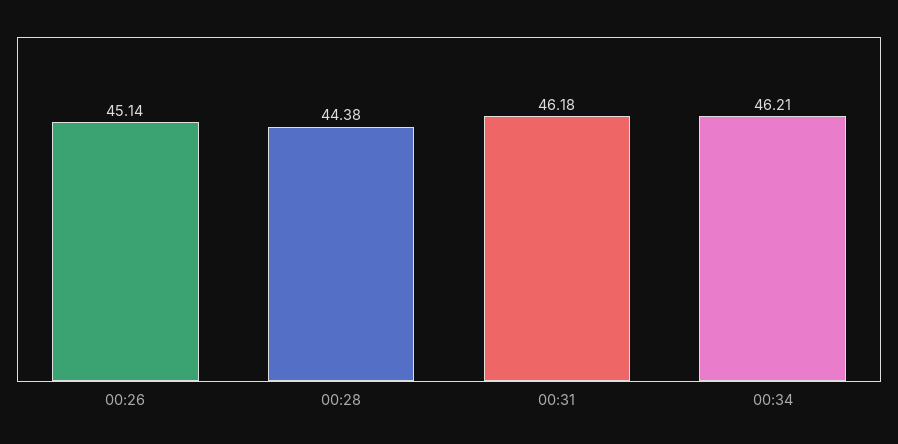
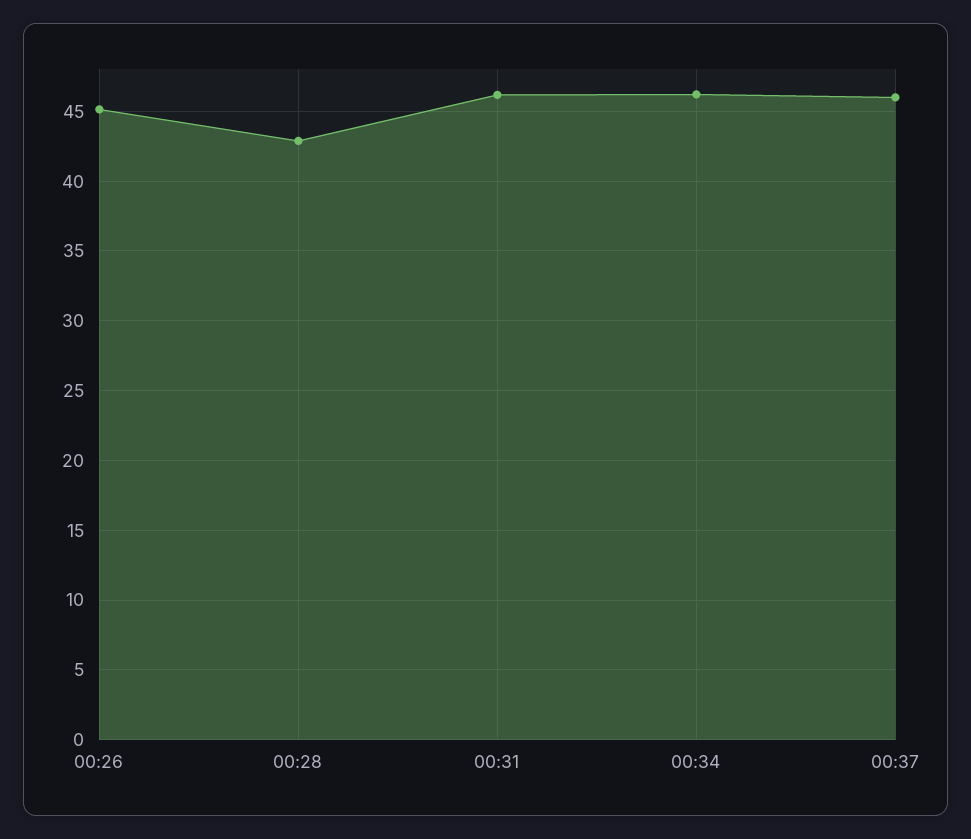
00:28: 44.38 -> 43
00:37: none -> 46

